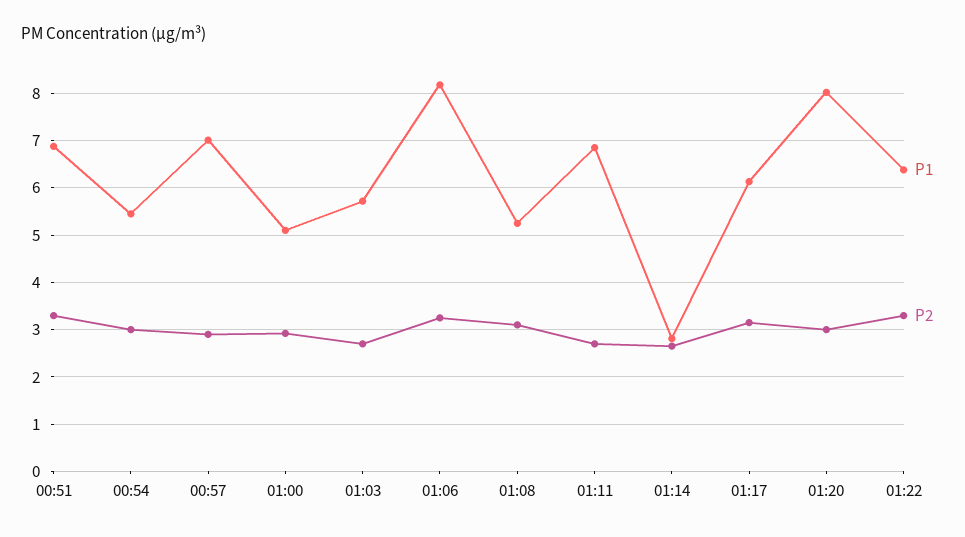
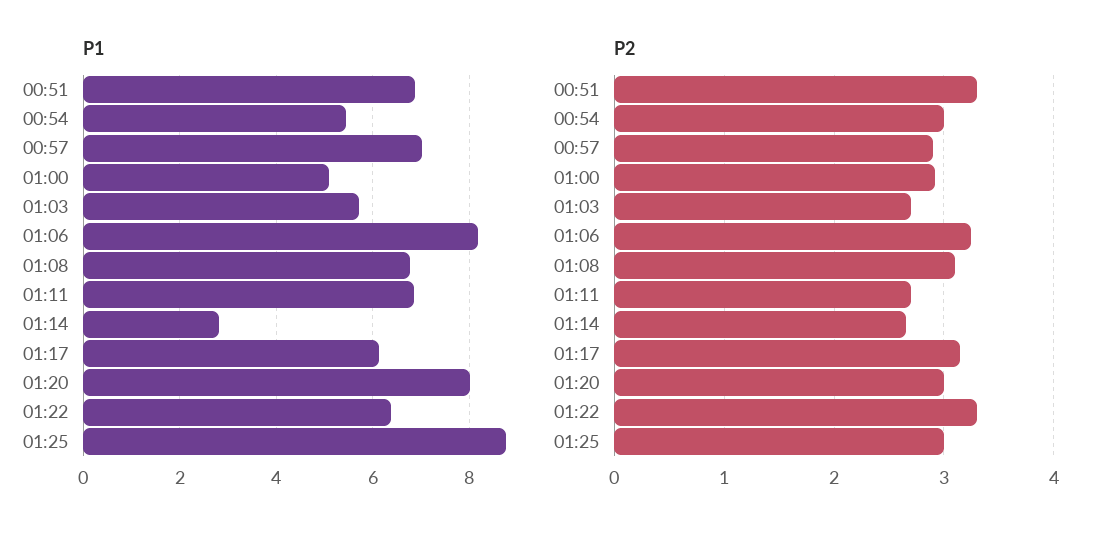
P1, 01:08: 5.2 -> 6.8
P1, 01:25: none -> 8.8
P2, 01:25: none -> 3

